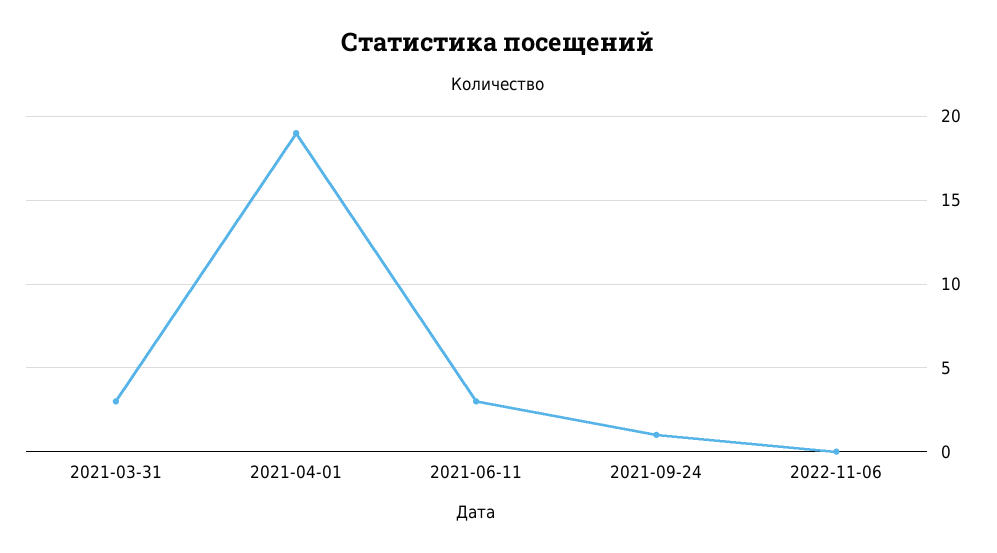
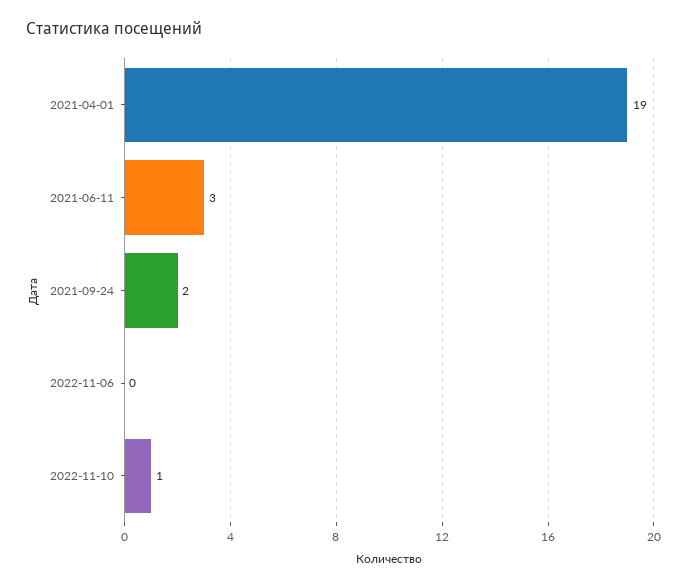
2021-03-31: 3 -> none
2021-09-24: 1 -> 2
2022-11-10: none -> 1

